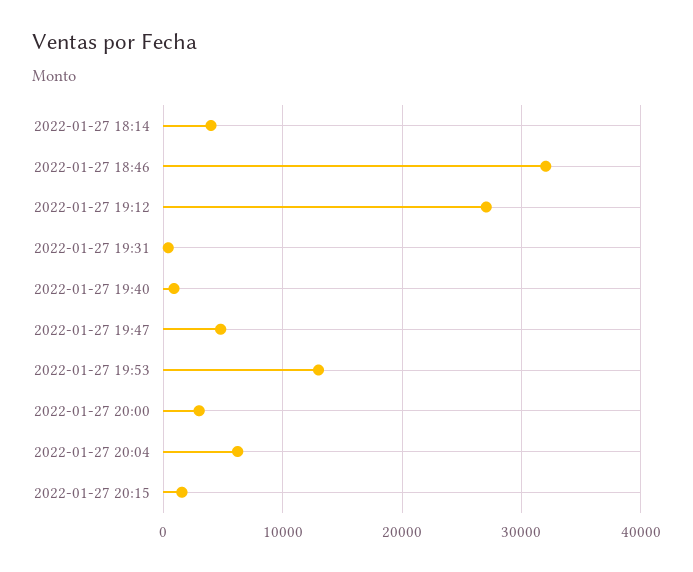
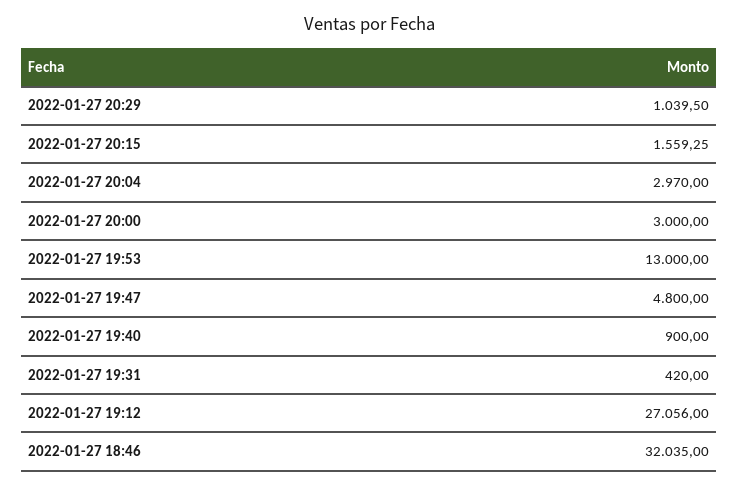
2022-01-27 18:14: 4000 -> none
2022-01-27 20:04: 6000 -> 2970
2022-01-27 20:29: none -> 1039.5

